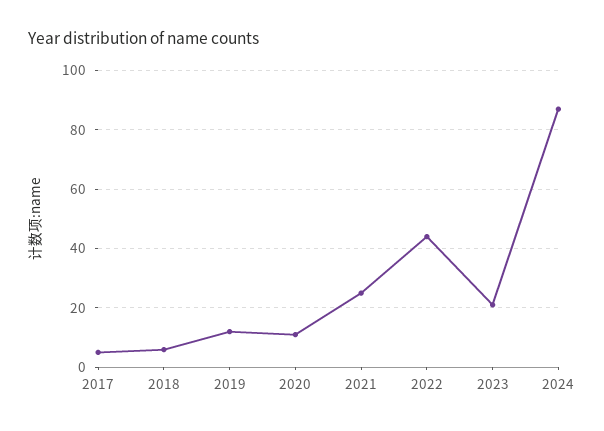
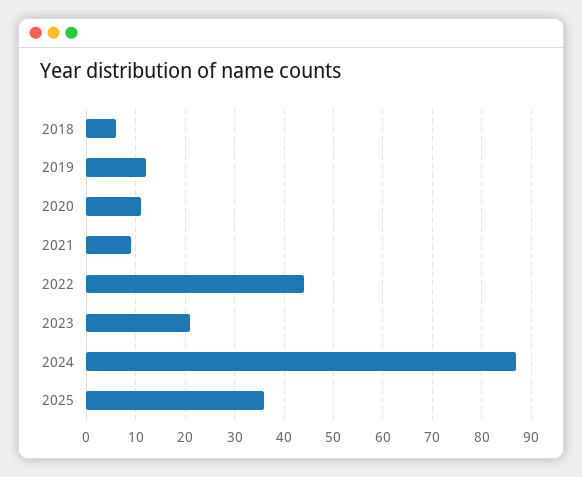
2017: 5 -> none
2021: 25 -> 10
2025: none -> 35

